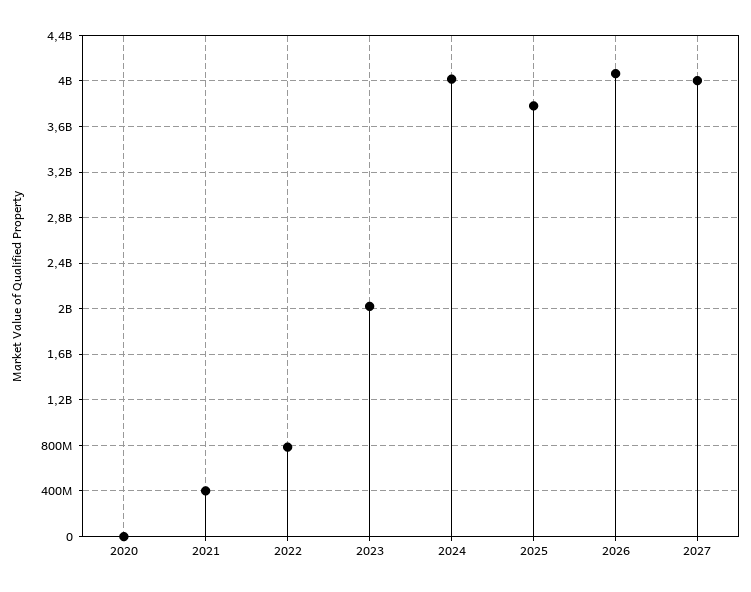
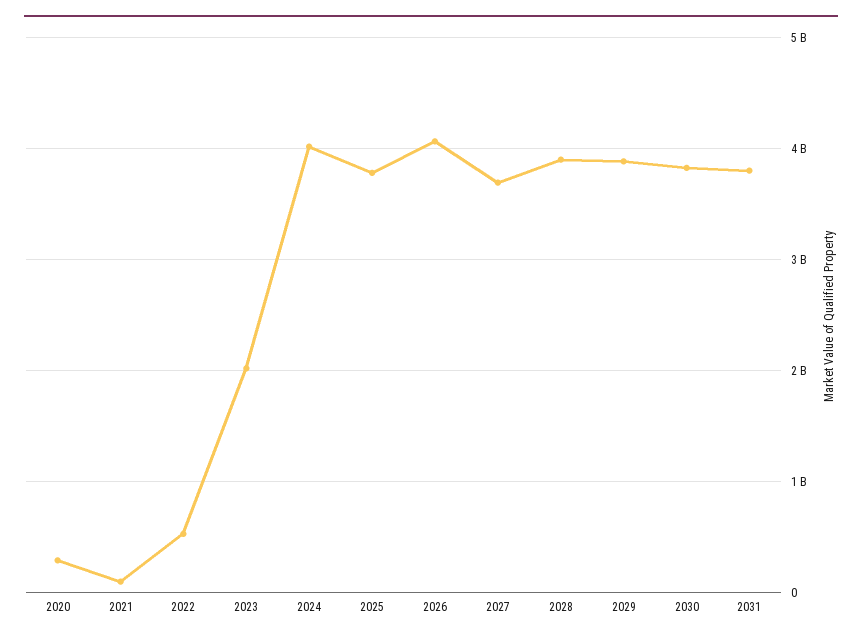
2020: 0 -> 300000000
2021: 400000000 -> 100000000
2022: 800000000 -> 500000000
2027: 4000000000 -> 3700000000
2028: none -> 3900000000
2029: none -> 3900000000
2030: none -> 3800000000
2031: none -> 3800000000

